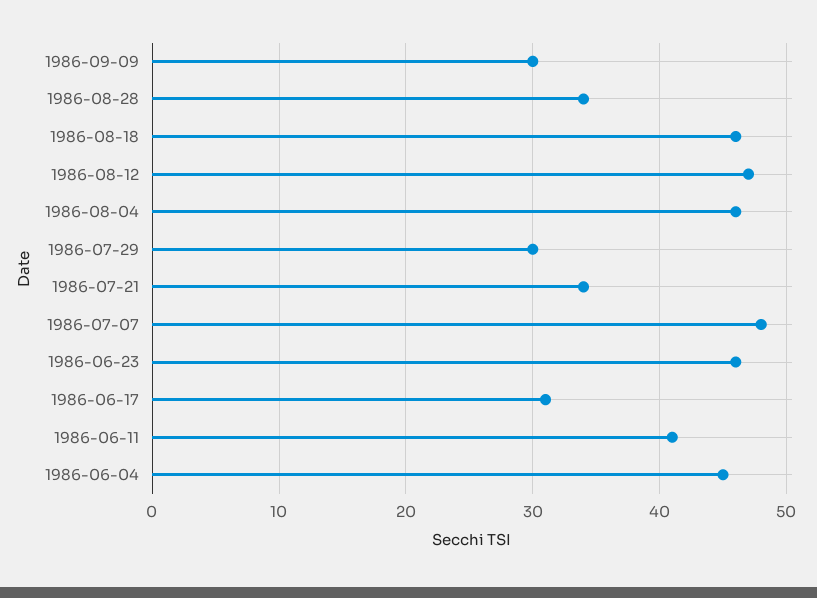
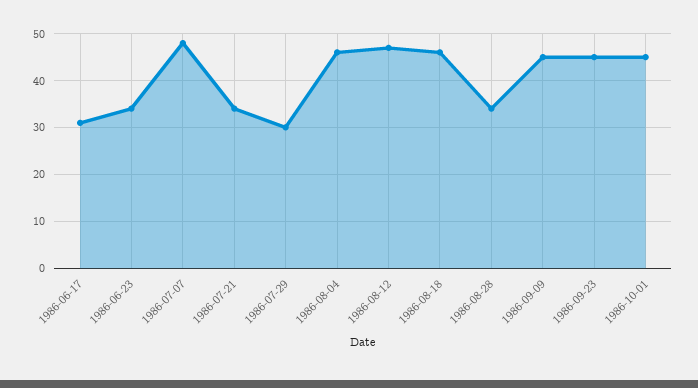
1986-09-09: 30 -> 45
1986-06-23: 46 -> 35
1986-06-11: 41 -> none
1986-06-04: 45 -> none
1986-09-23: none -> 45
1986-10-01: none -> 45

